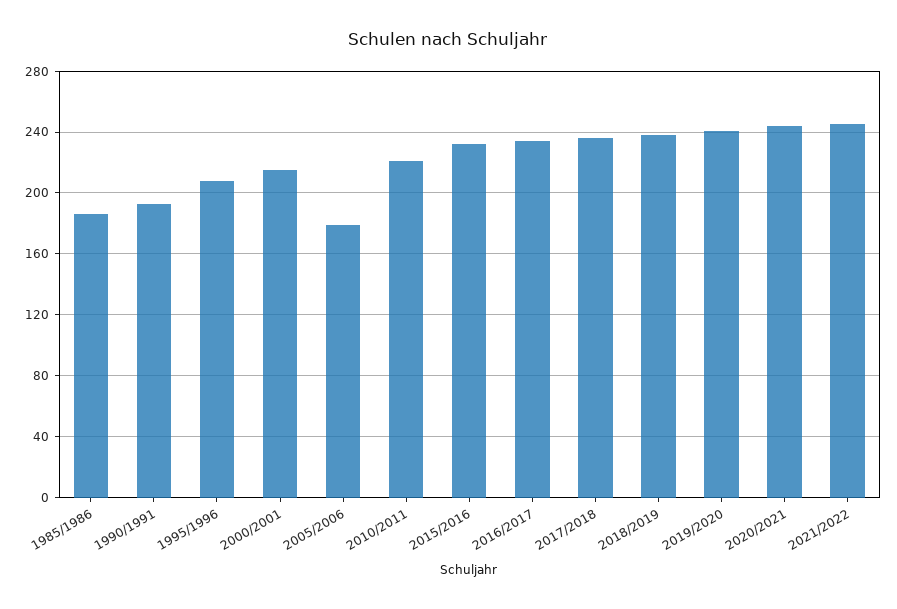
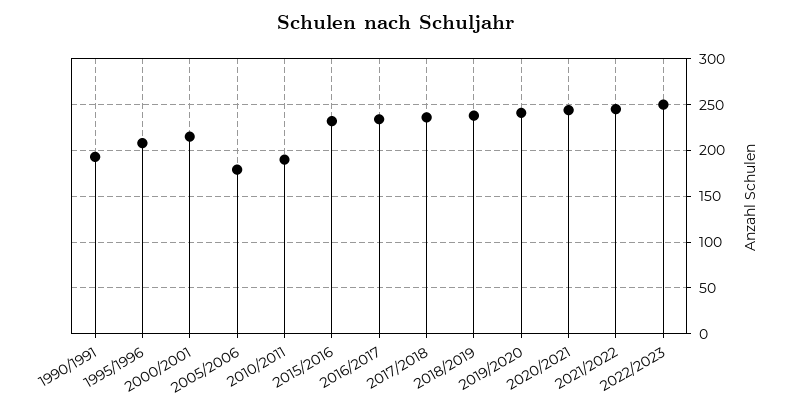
1985/1986: 185 -> none
2010/2011: 220 -> 190
2022/2023: none -> 250

